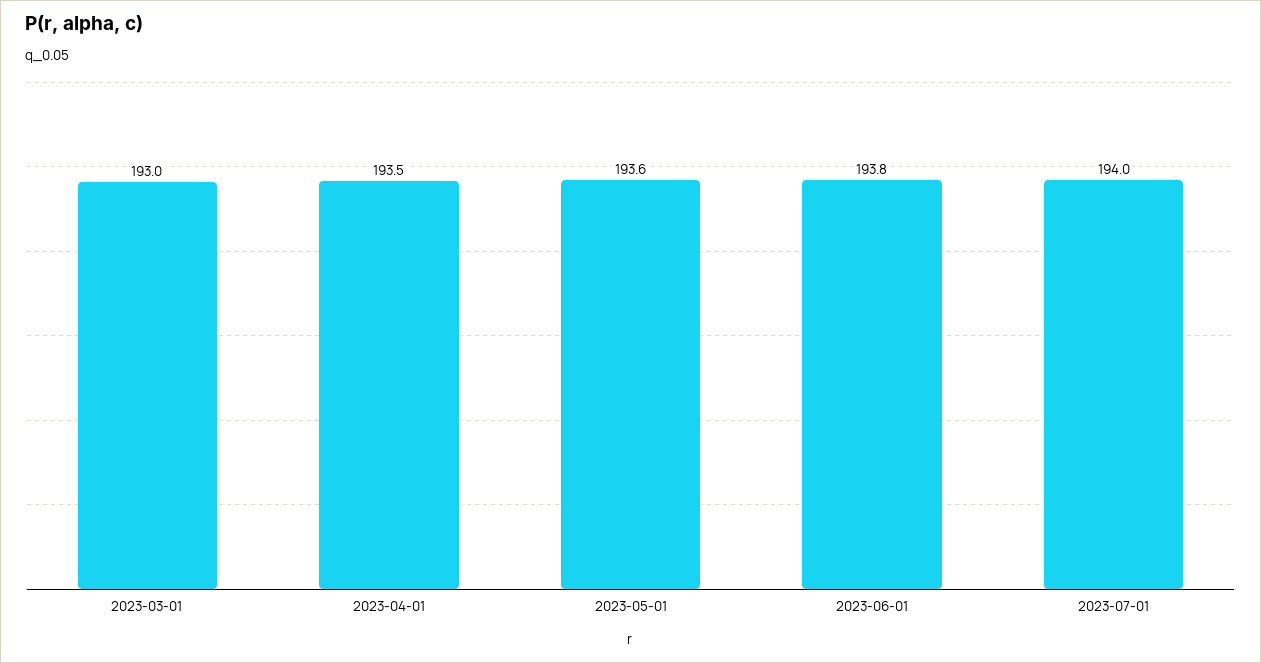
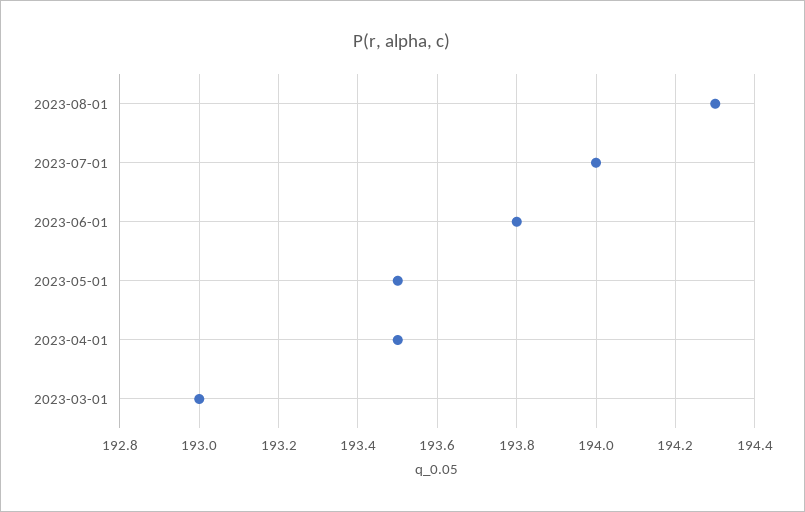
2023-05-01: 193.6 -> 193.5
2023-08-01: none -> 194.3

